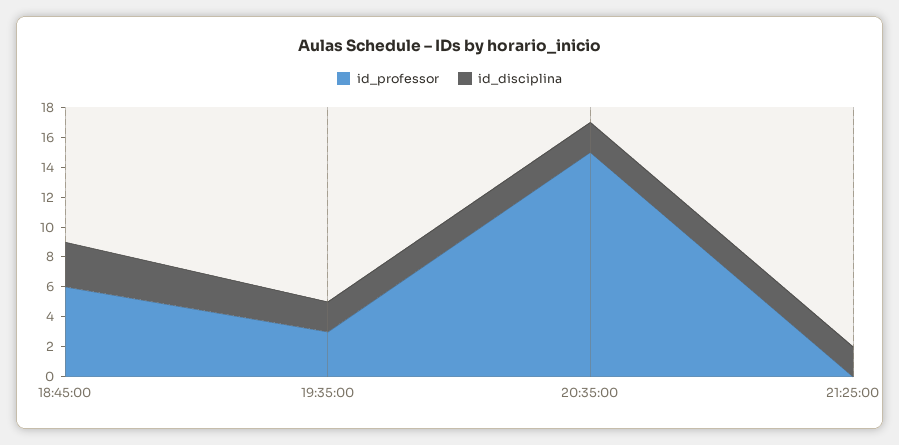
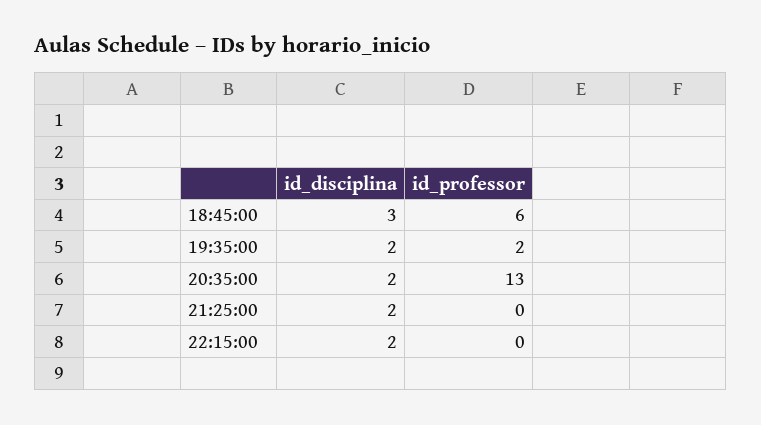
id_professor, 19:35:00: 3 -> 2
id_professor, 20:35:00: 15 -> 13
id_disciplina, 22:15:00: none -> 2
id_professor, 22:15:00: none -> 0

